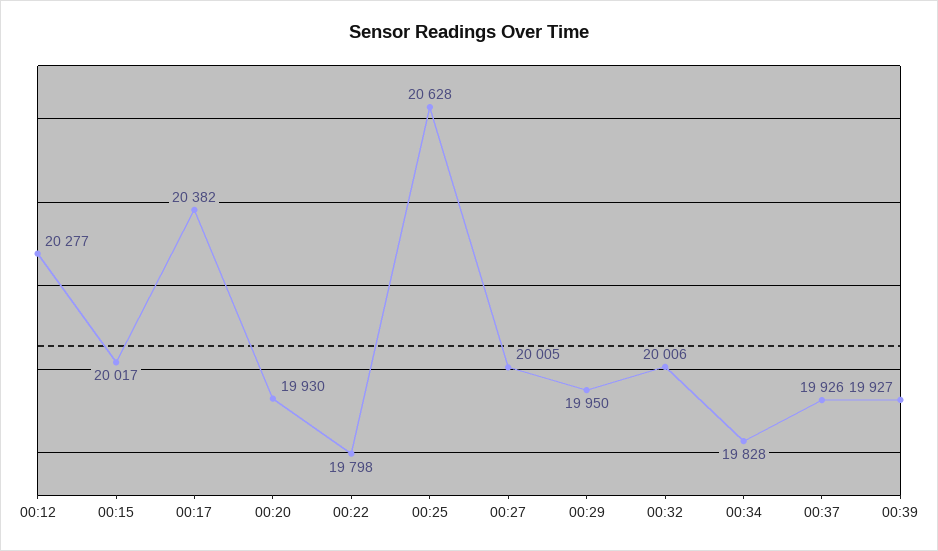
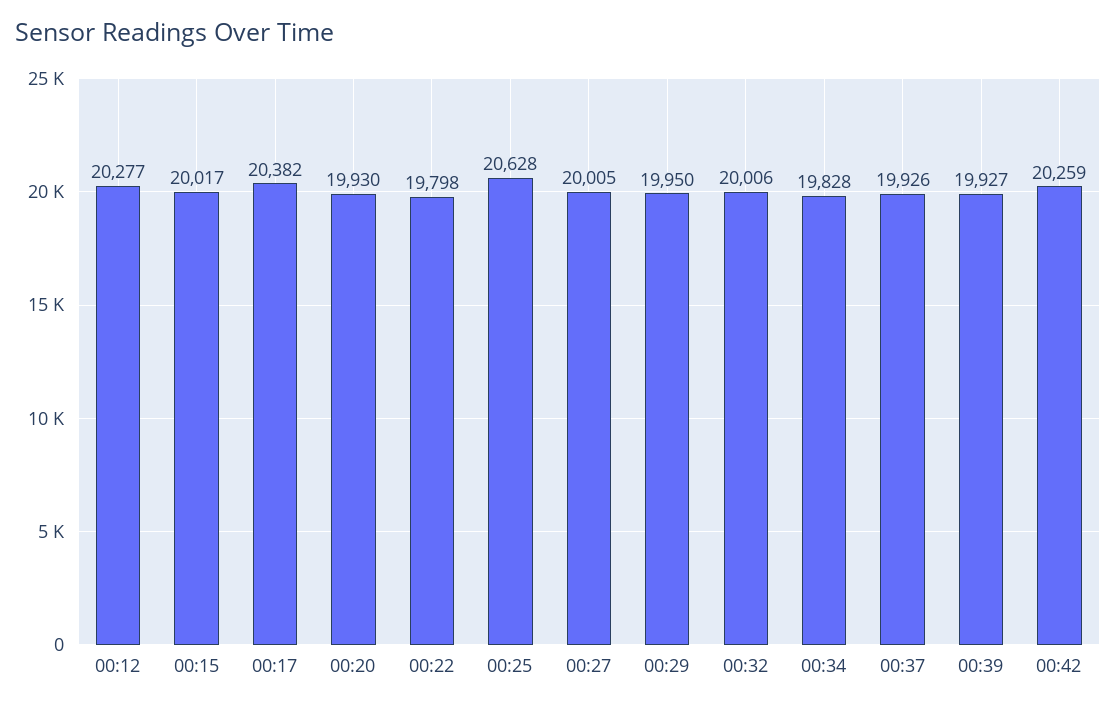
00:42: none -> 20259

